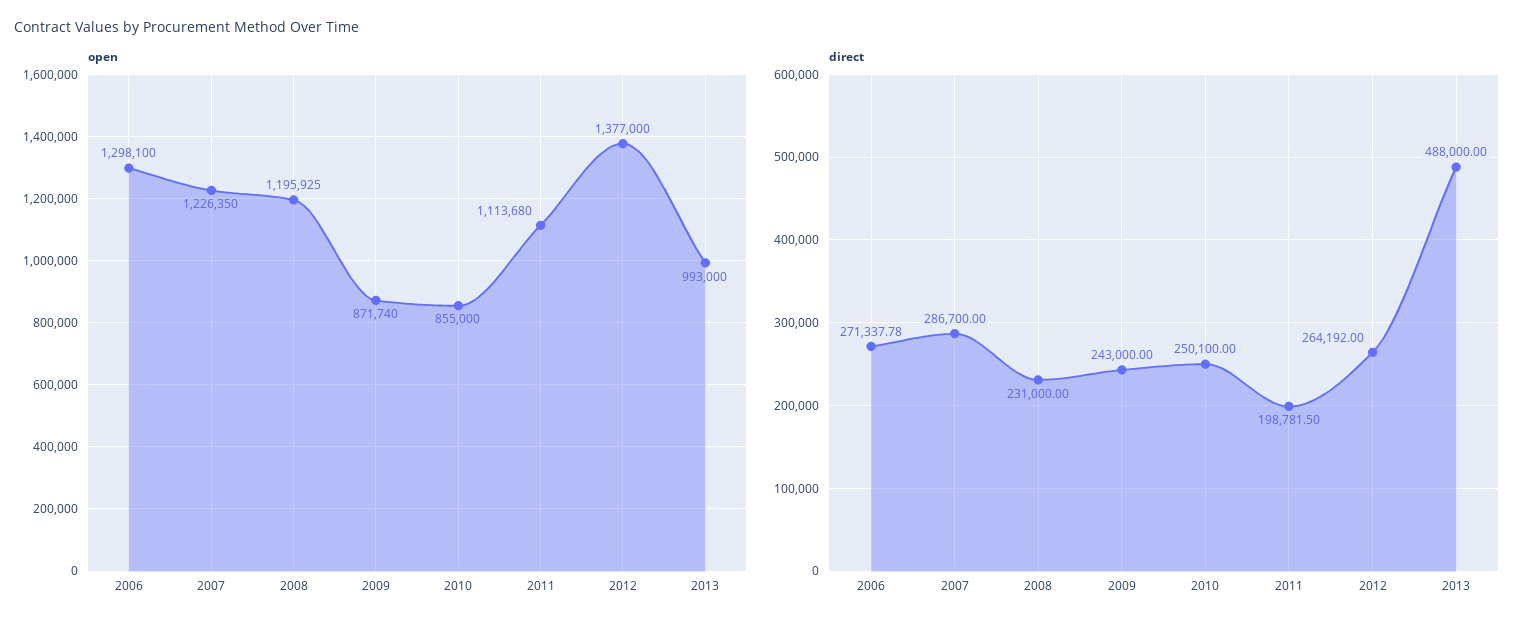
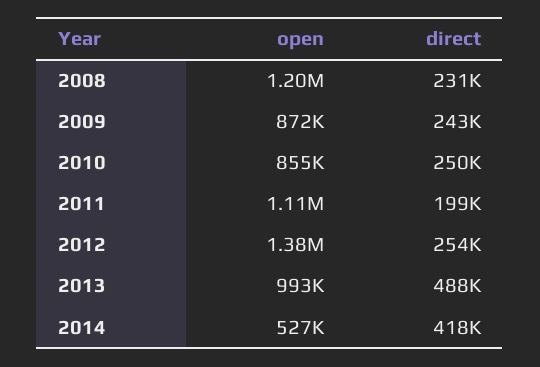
open, 2006: 1298100 -> none
open, 2007: 1226350 -> none
direct, 2006: 271337.78 -> none
direct, 2007: 286700 -> none
direct, 2012: 264192 -> 254000
open, 2014: none -> 527000
direct, 2014: none -> 418000

